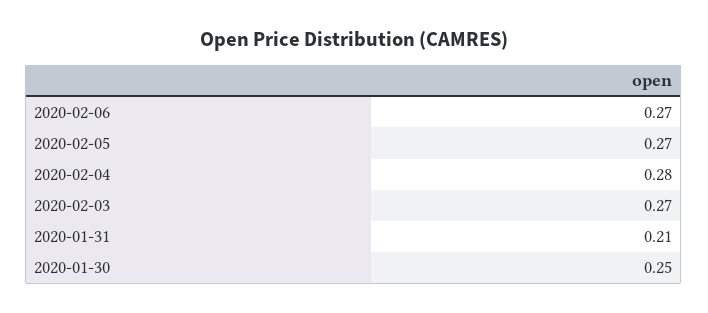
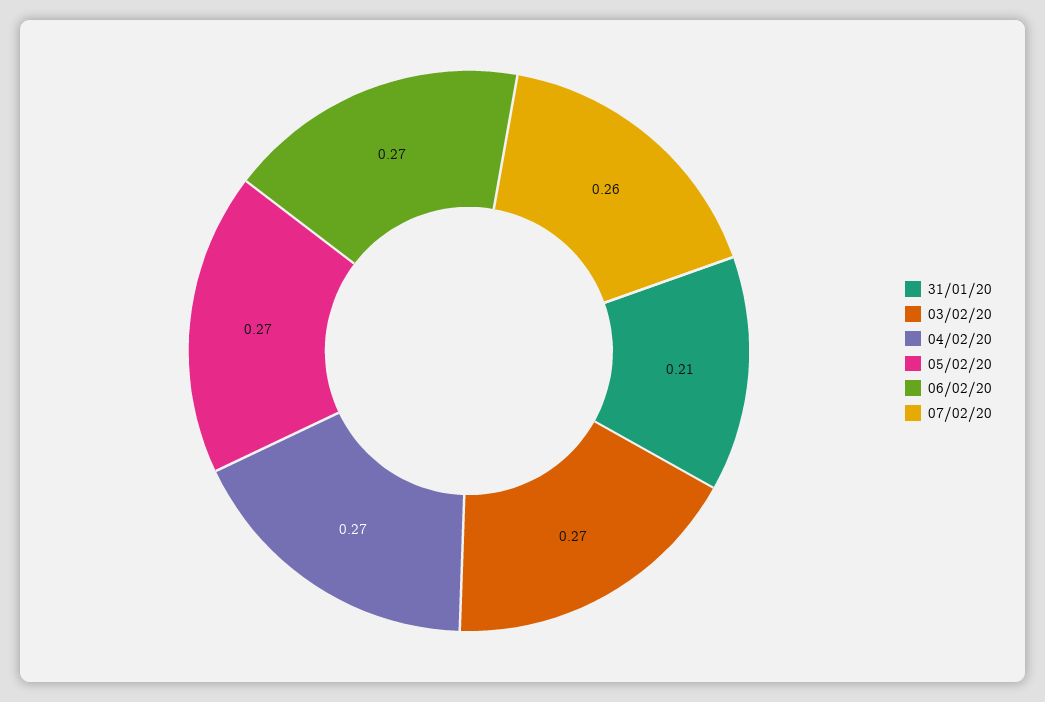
2020-02-04: 0.28 -> 0.27
2020-01-30: 0.25 -> none
07/02/20: none -> 0.26

